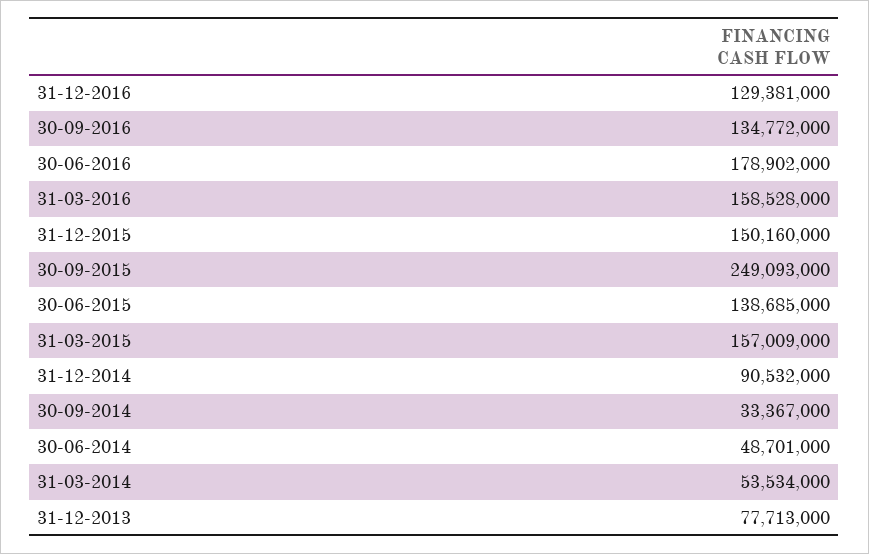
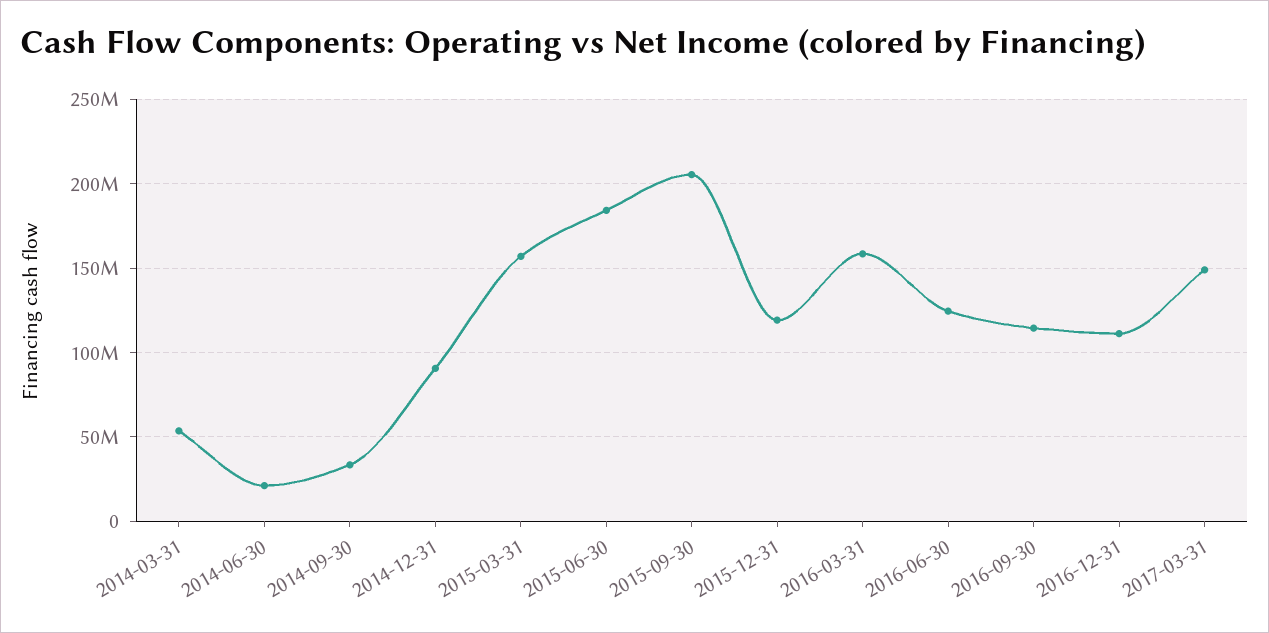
31-12-2016: 129381000 -> 110000000
30-09-2016: 134772000 -> 115000000
30-06-2016: 178902000 -> 125000000
31-12-2015: 150160000 -> 120000000
30-09-2015: 249093000 -> 205000000
30-06-2015: 138685000 -> 185000000
30-06-2014: 48701000 -> 20000000
31-12-2013: 77713000 -> none
2017-03-31: none -> 150000000

